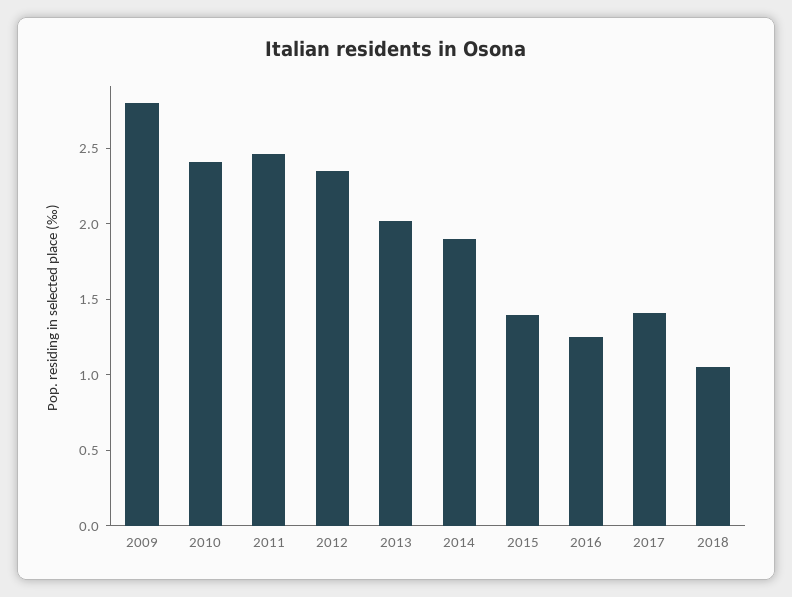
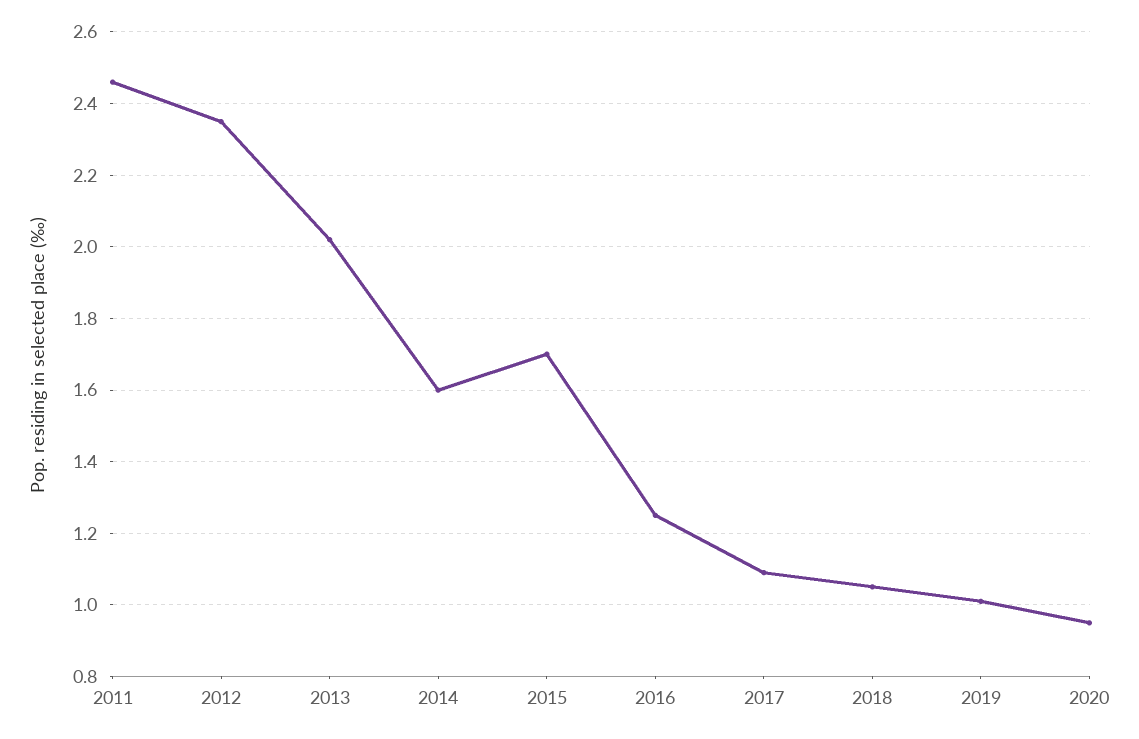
2009: 2.8 -> none
2010: 2.4 -> none
2014: 1.9 -> 1.6
2015: 1.4 -> 1.7
2017: 1.4 -> 1.1
2019: none -> 1
2020: none -> 0.95

